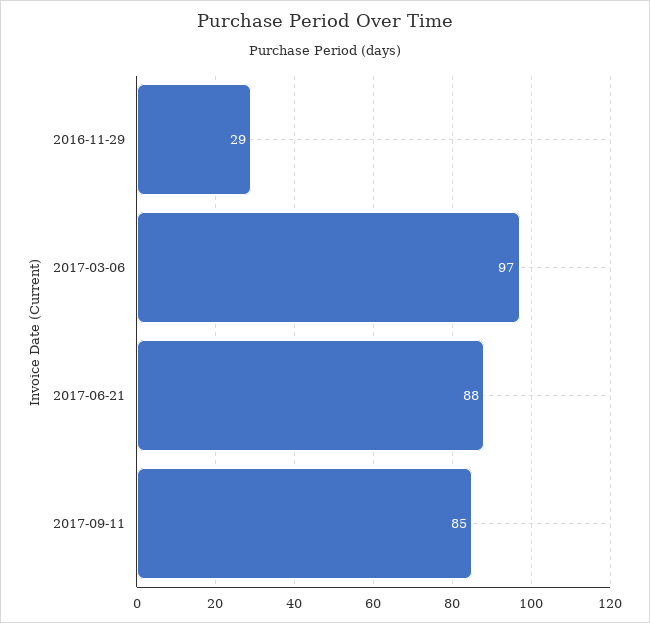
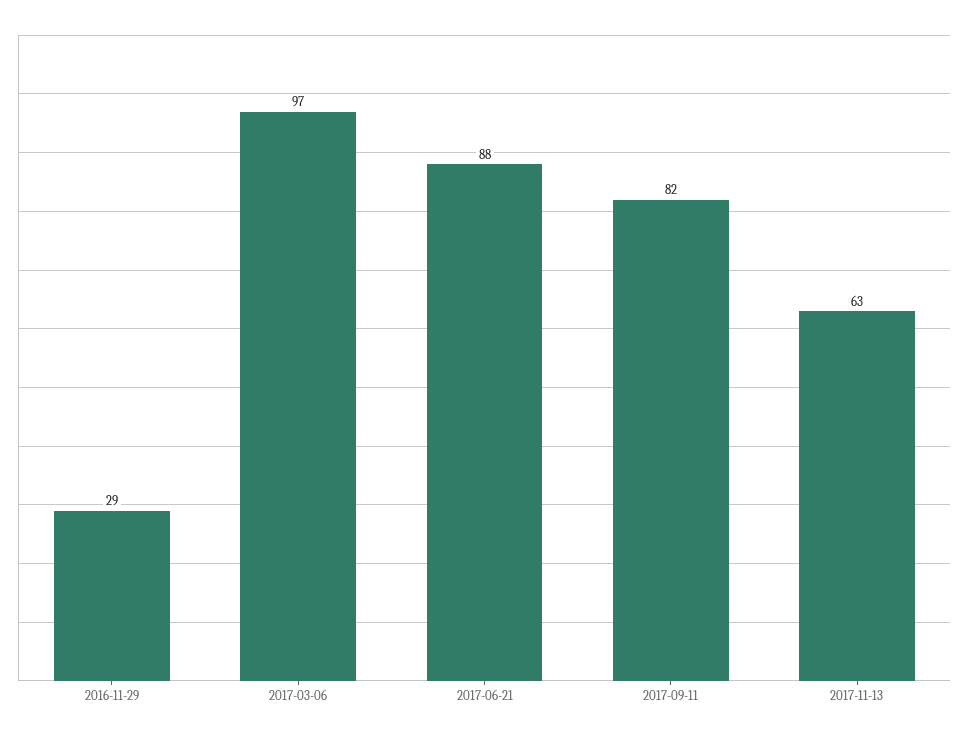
2017-09-11: 85 -> 82
2017-11-13: none -> 63

